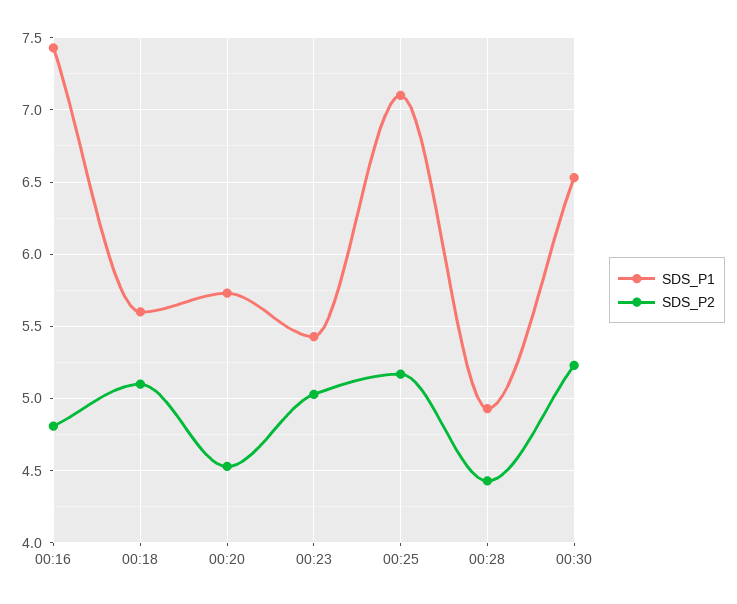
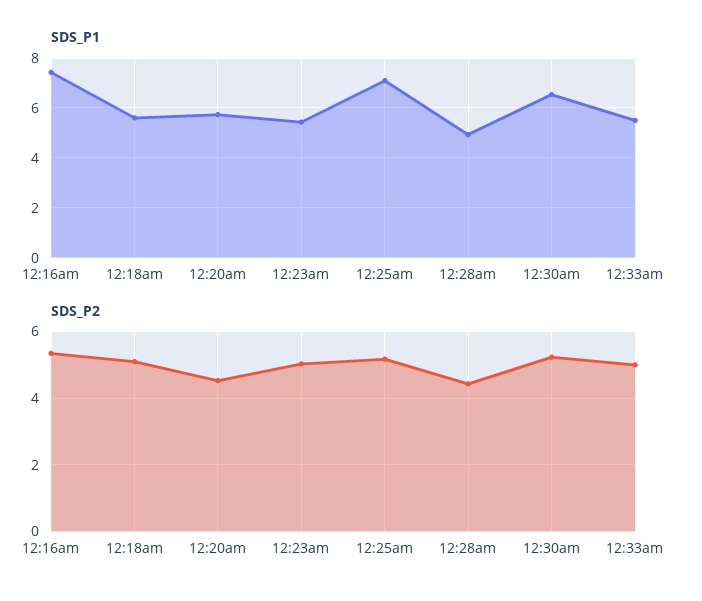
SDS_P2, 00:16: 4.8 -> 5.4
SDS_P1, 12:33am: none -> 5.5
SDS_P2, 12:33am: none -> 5

